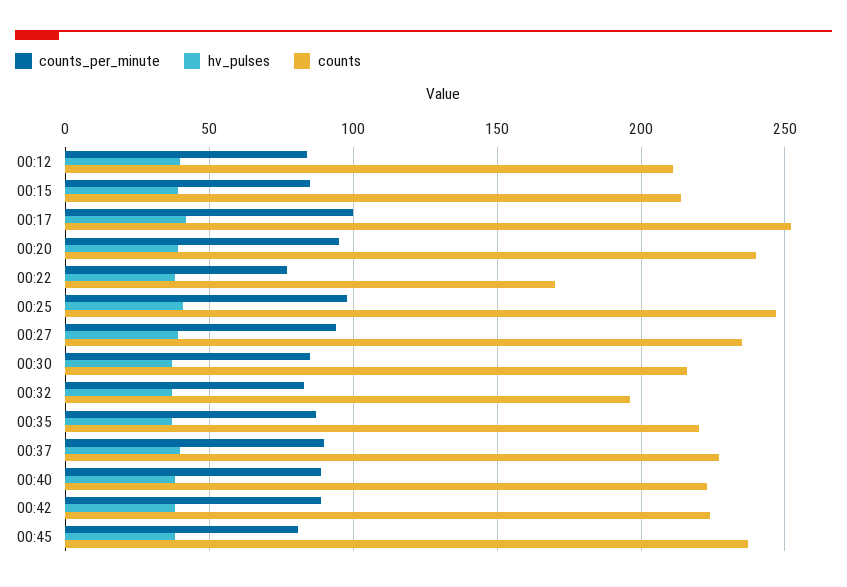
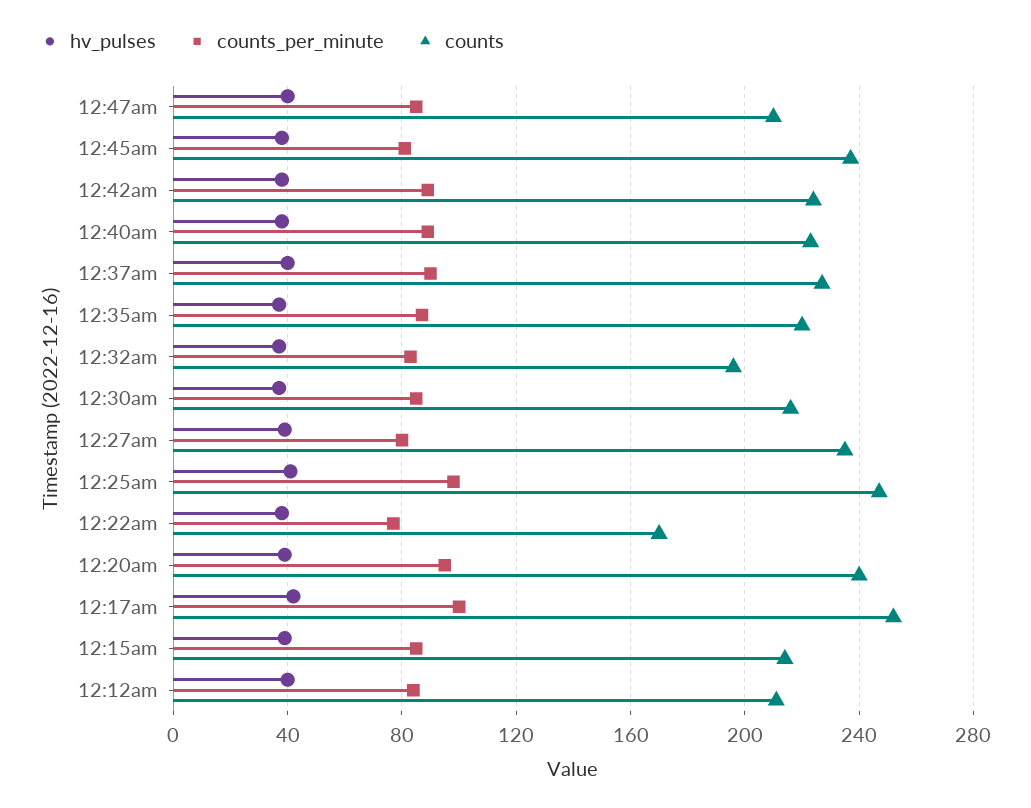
counts_per_minute, 00:27: 95 -> 80
hv_pulses, 12:47am: none -> 40
counts_per_minute, 12:47am: none -> 85
counts, 12:47am: none -> 210

